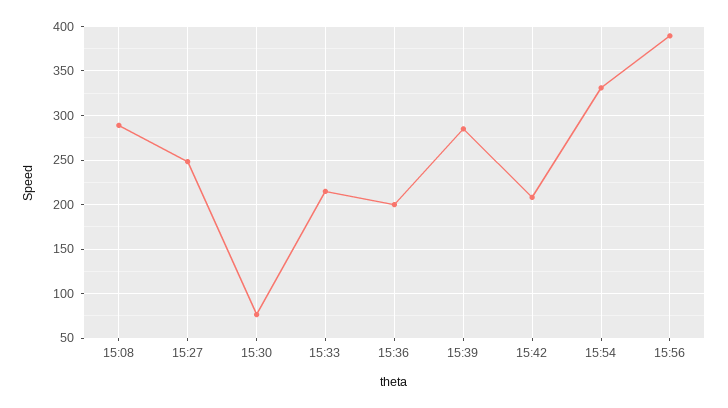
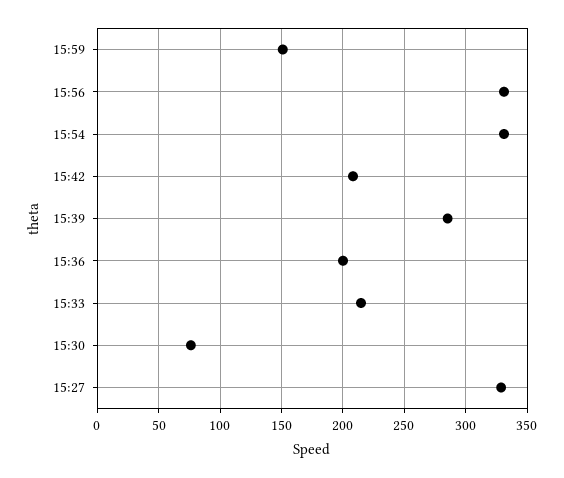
15:08: 290 -> none
15:27: 250 -> 330
15:56: 390 -> 330
15:59: none -> 150

